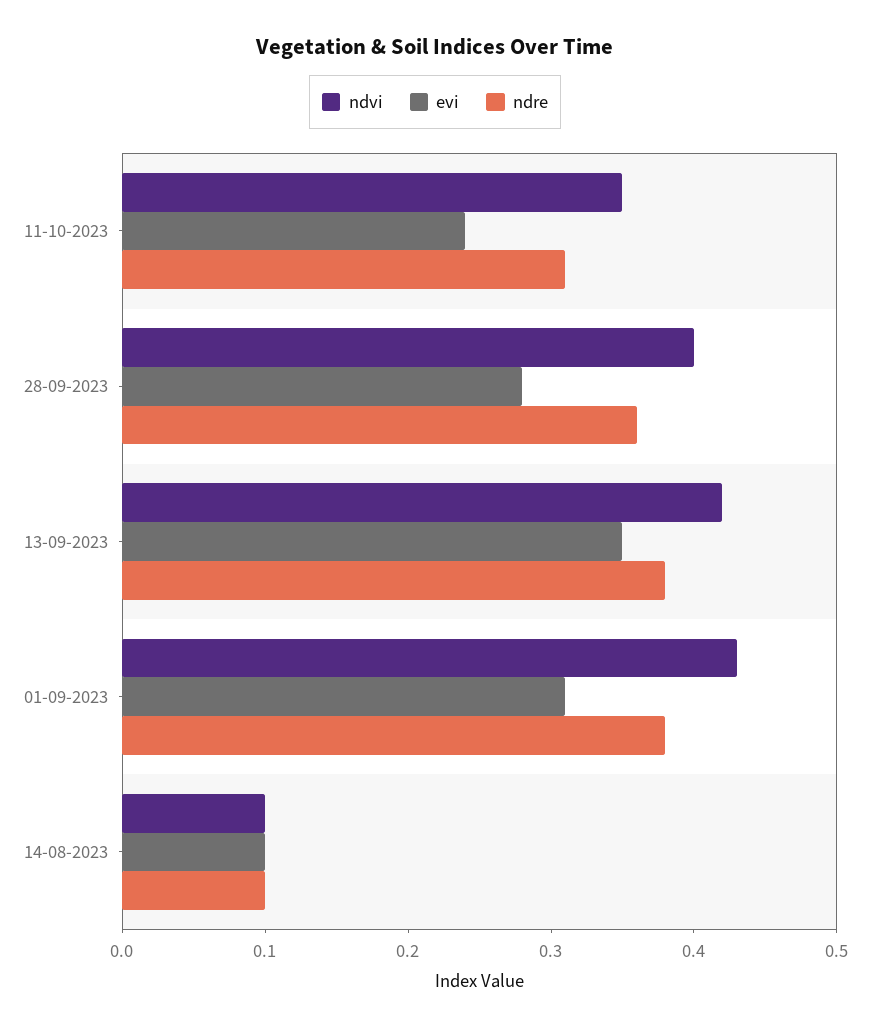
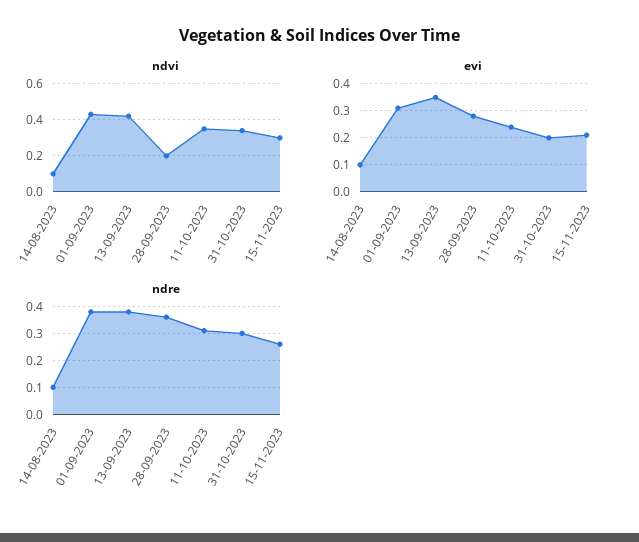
ndvi, 28-09-2023: 0.4 -> 0.2
ndvi, 31-10-2023: none -> 0.35
ndvi, 15-11-2023: none -> 0.3
evi, 31-10-2023: none -> 0.2
evi, 15-11-2023: none -> 0.2
ndre, 31-10-2023: none -> 0.3
ndre, 15-11-2023: none -> 0.25

